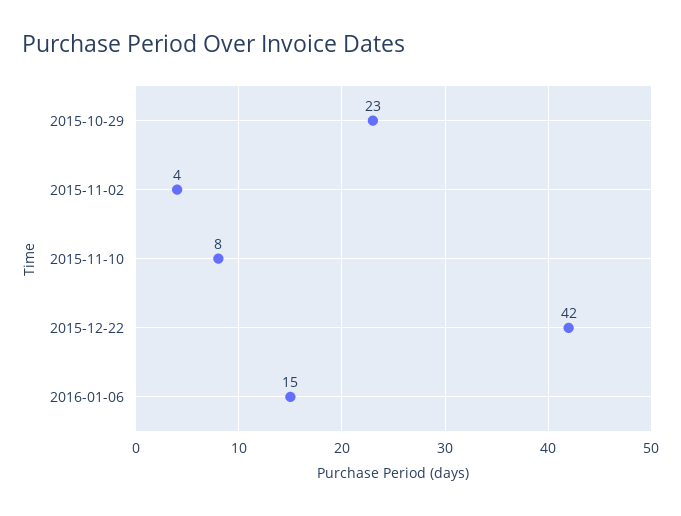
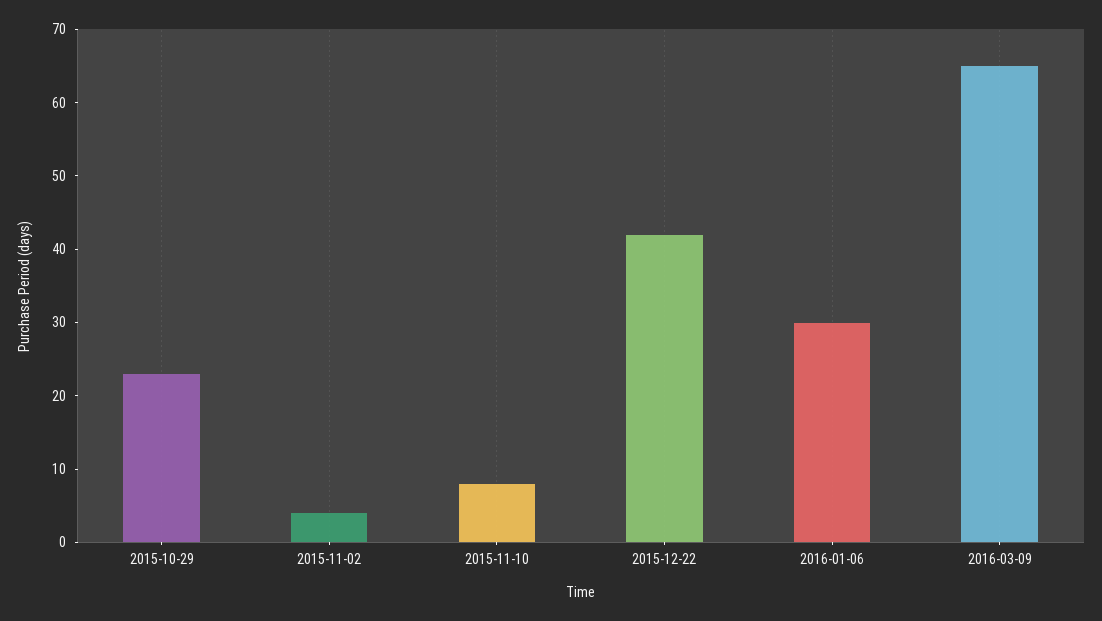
2016-01-06: 15 -> 30
2016-03-09: none -> 65

